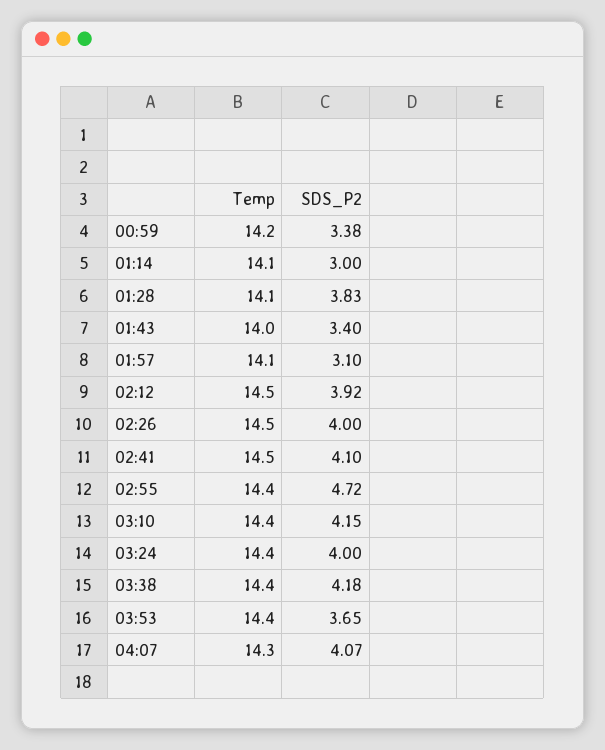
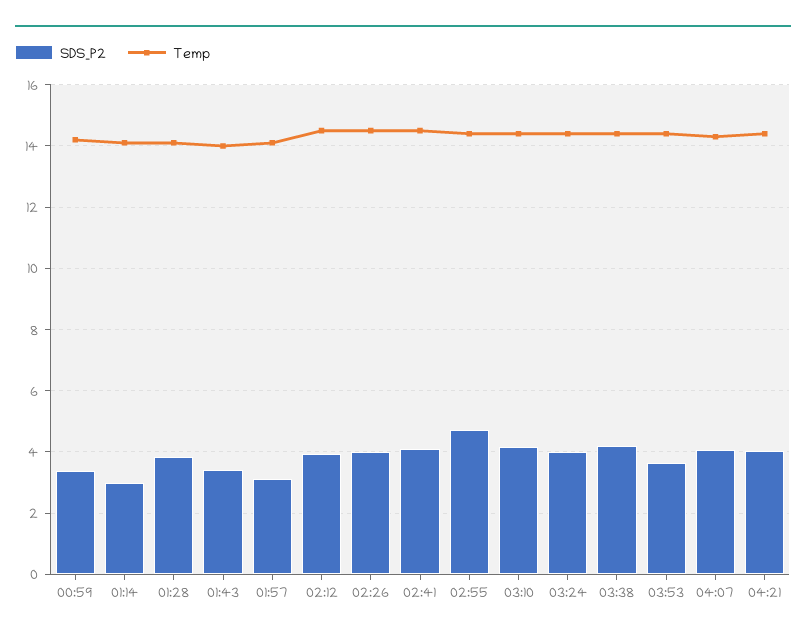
SDS_P2, 04:21: none -> 4
Temp, 04:21: none -> 14.4

